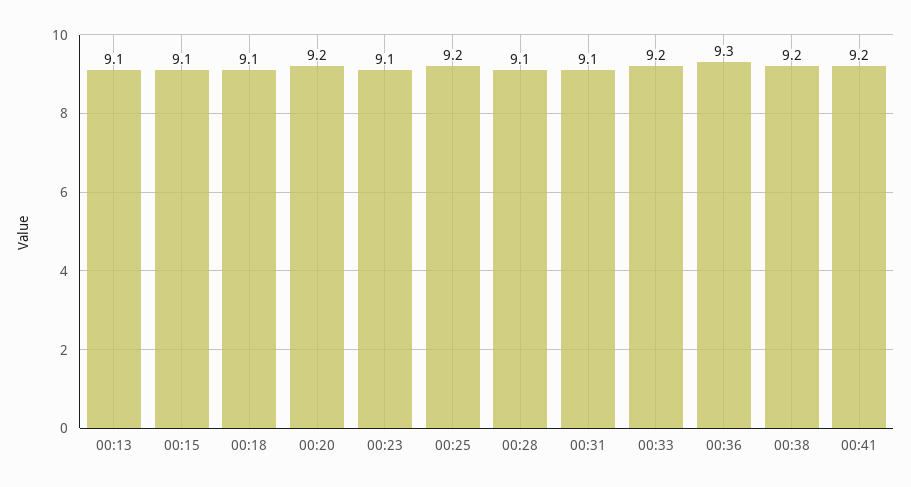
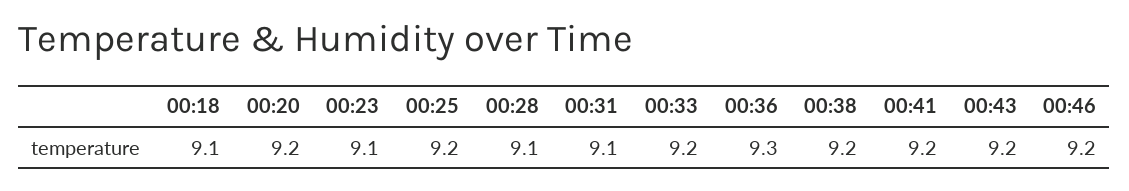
00:13: 9.1 -> none
00:15: 9.1 -> none
00:43: none -> 9.2
00:46: none -> 9.2

